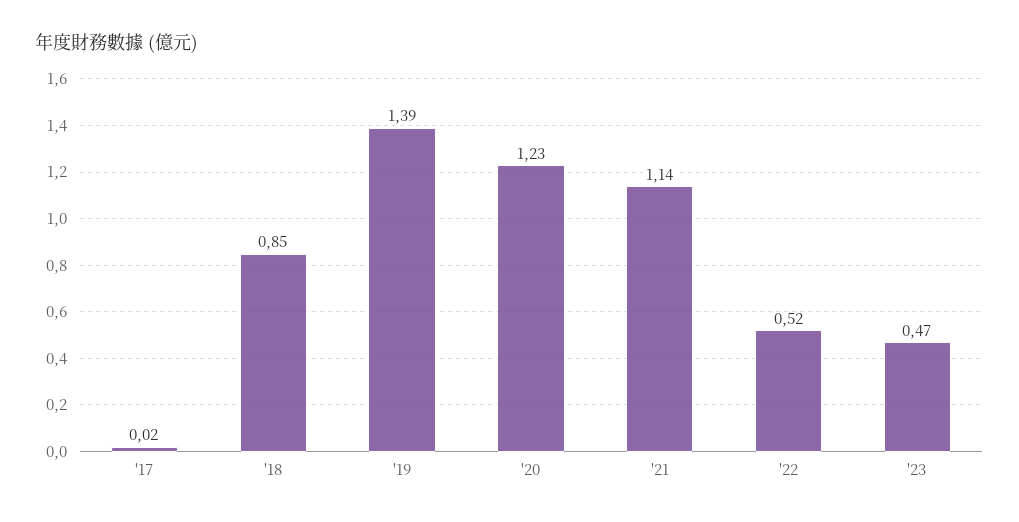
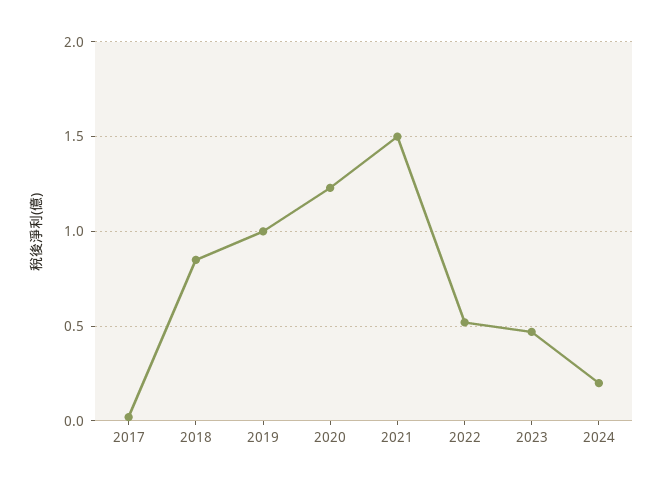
'19: 1.39 -> 1
'21: 1.14 -> 1.5
2024: none -> 0.2

